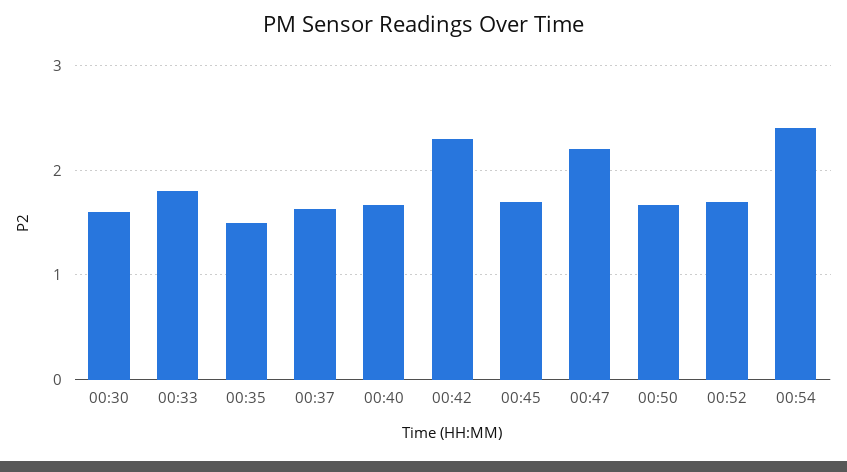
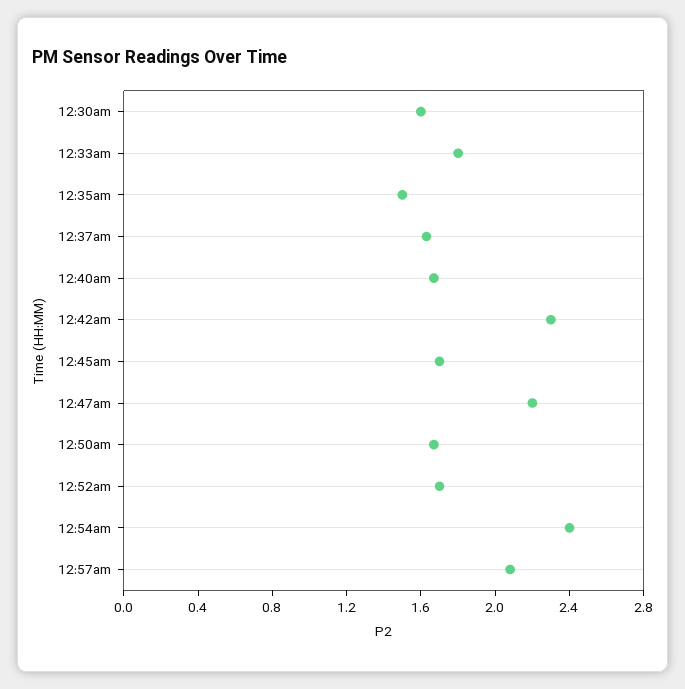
12:57am: none -> 2.1

